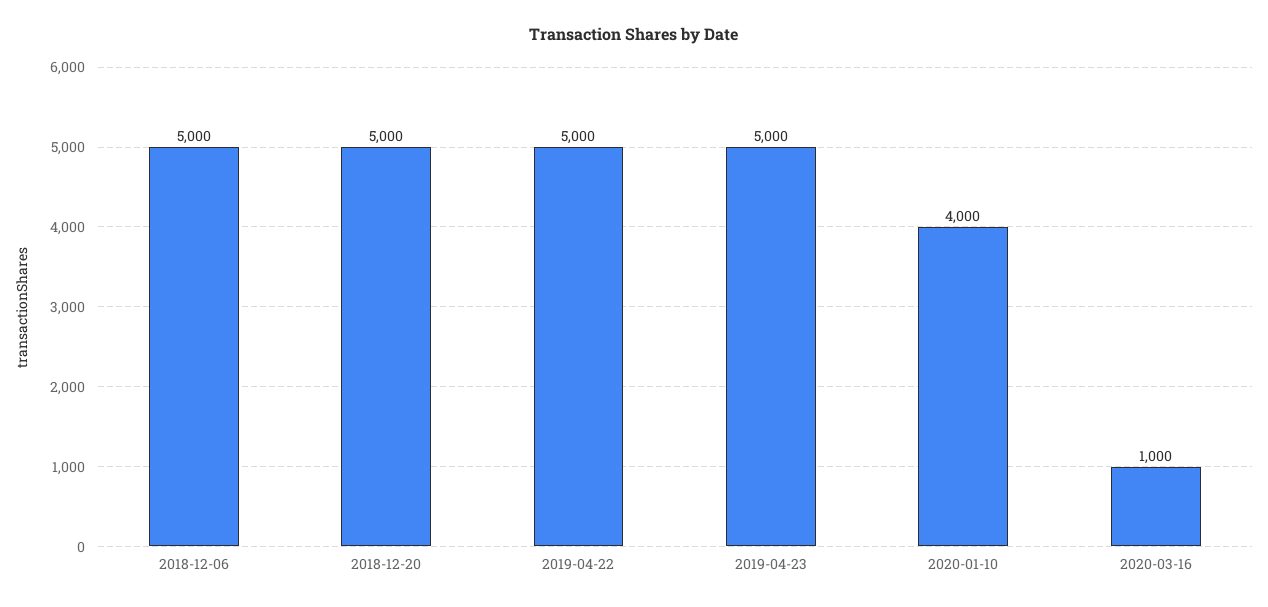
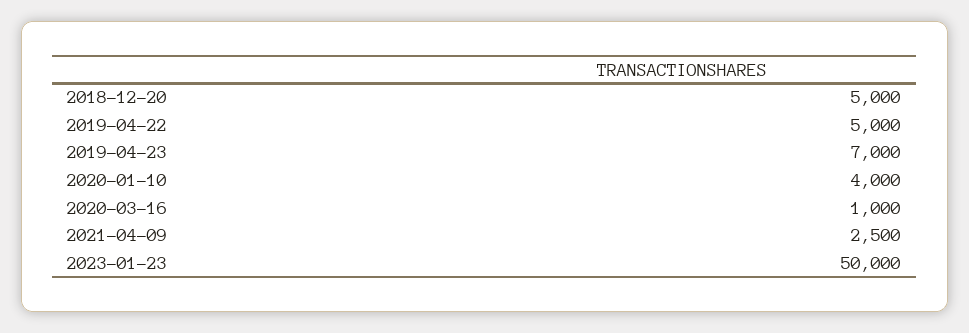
2018-12-06: 5000 -> none
2019-04-23: 5000 -> 7000
2021-04-09: none -> 2500
2023-01-23: none -> 50000

